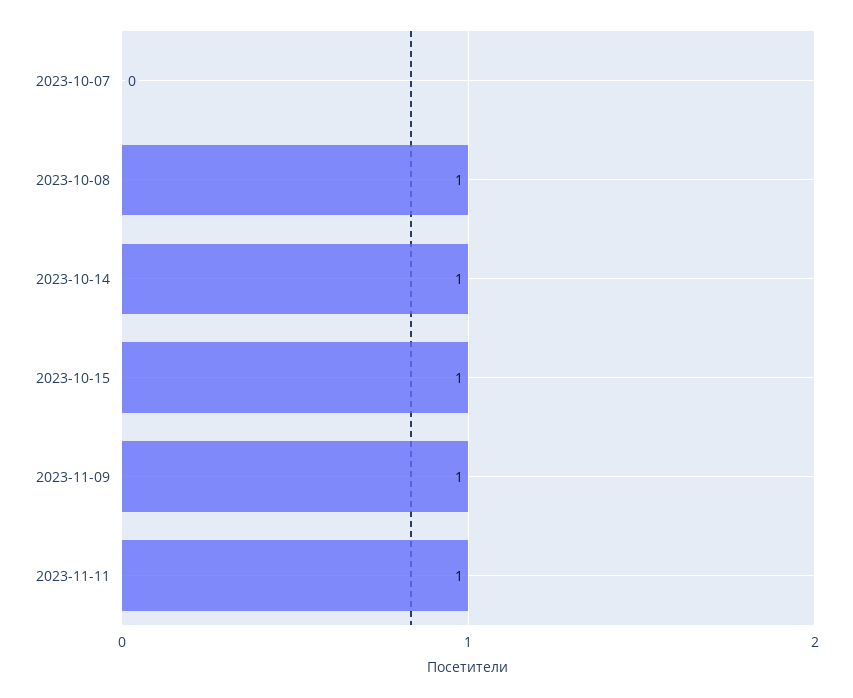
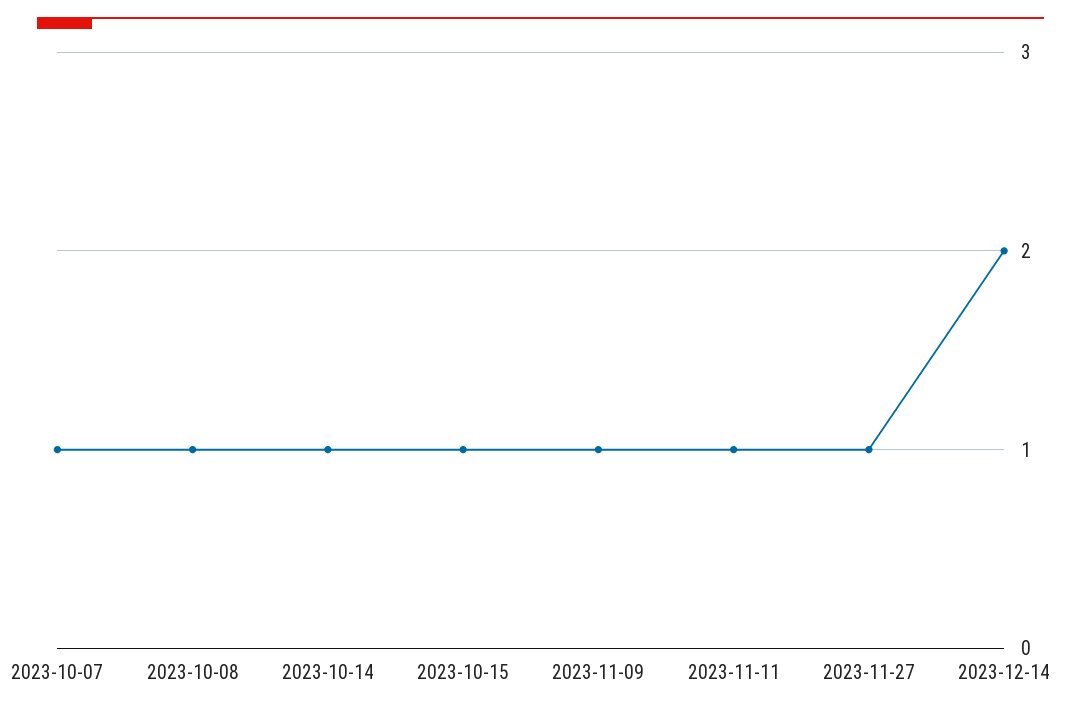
2023-10-07: 0 -> 1
2023-11-27: none -> 1
2023-12-14: none -> 2

